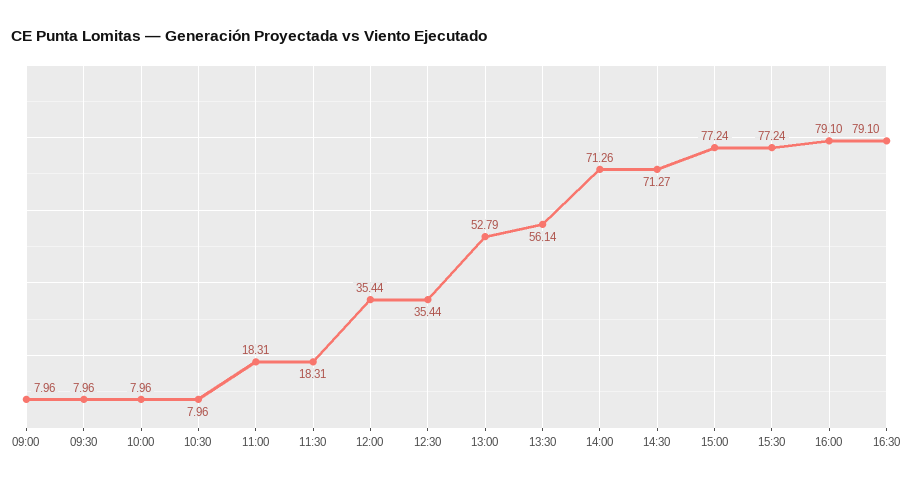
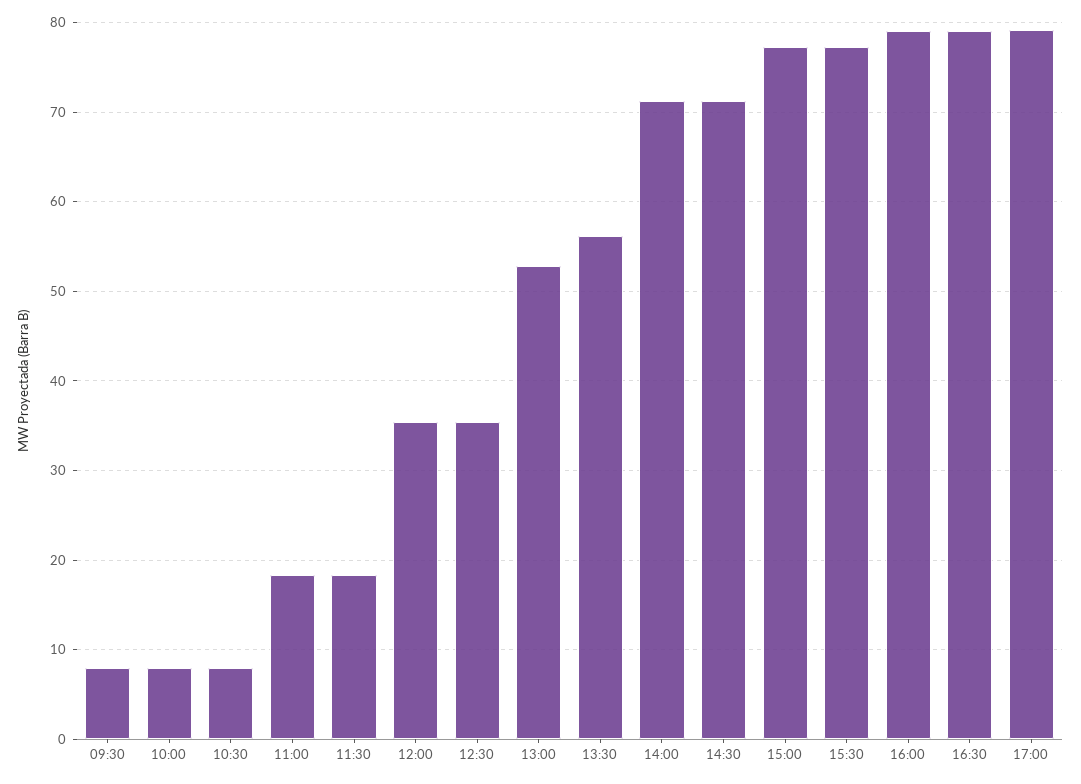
09:00: 7.96 -> none
17:00: none -> 79

